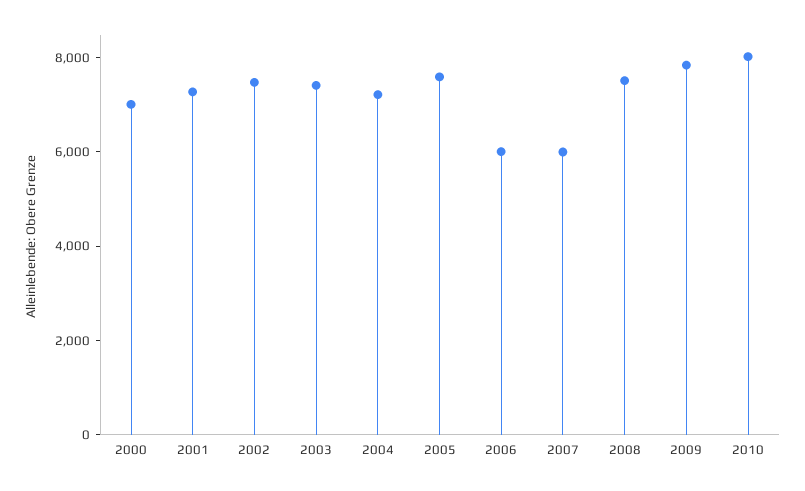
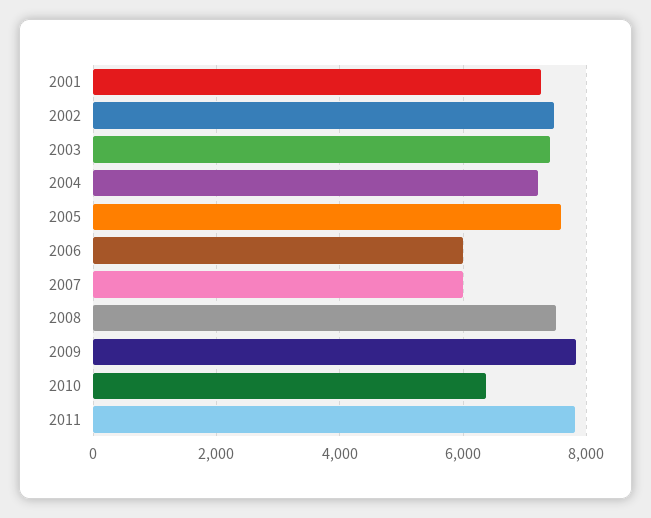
2000: 7000 -> none
2010: 8000 -> 6400
2011: none -> 7800

